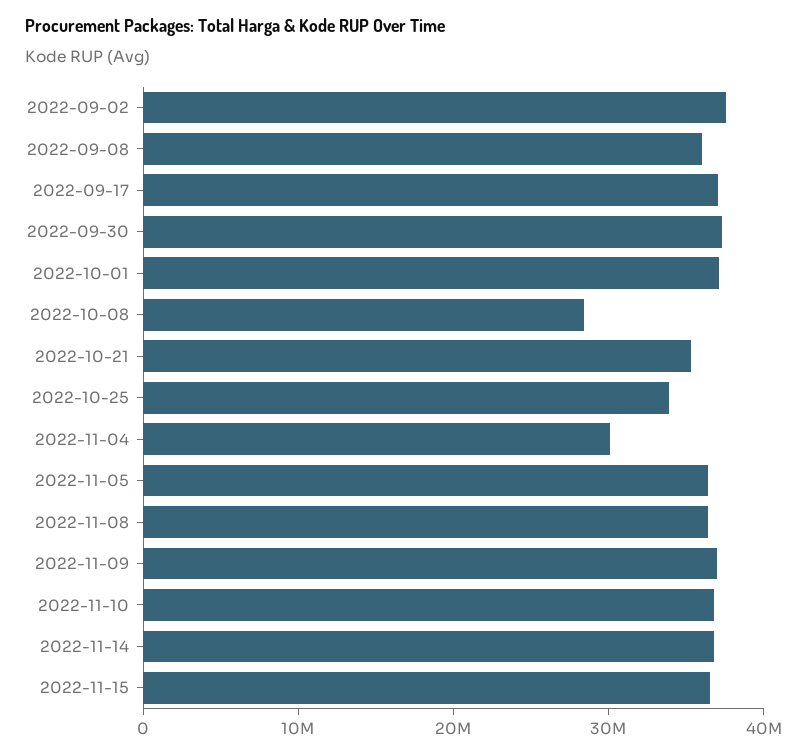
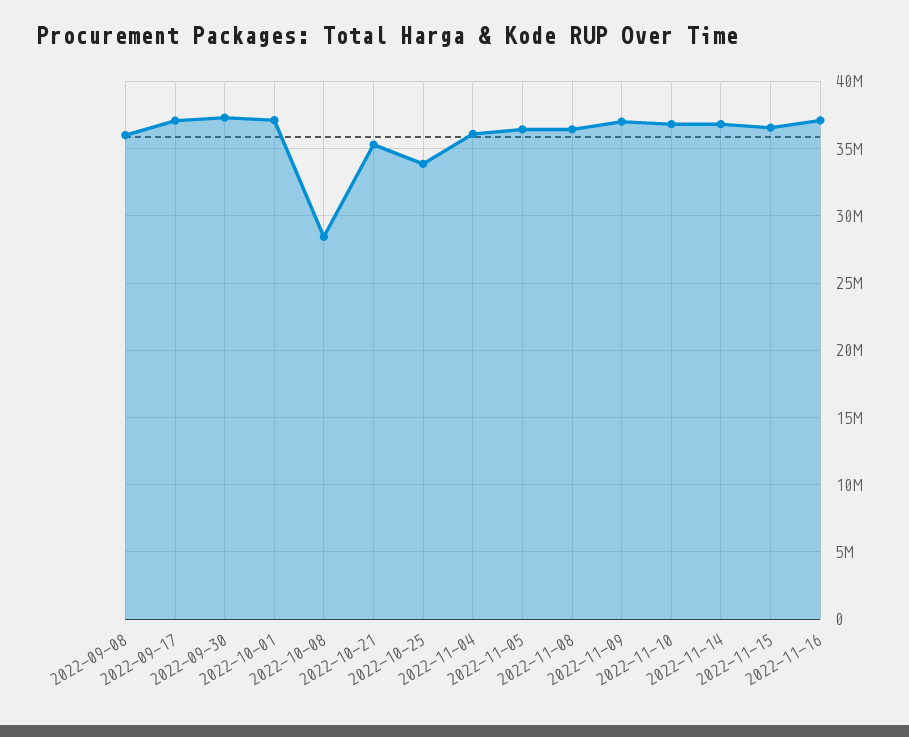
2022-09-02: 38000000 -> none
2022-11-04: 30000000 -> 36000000
2022-11-16: none -> 37000000

